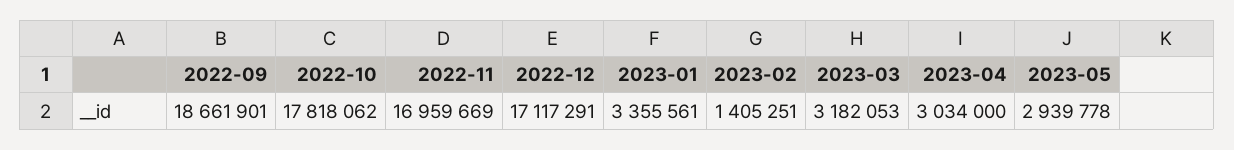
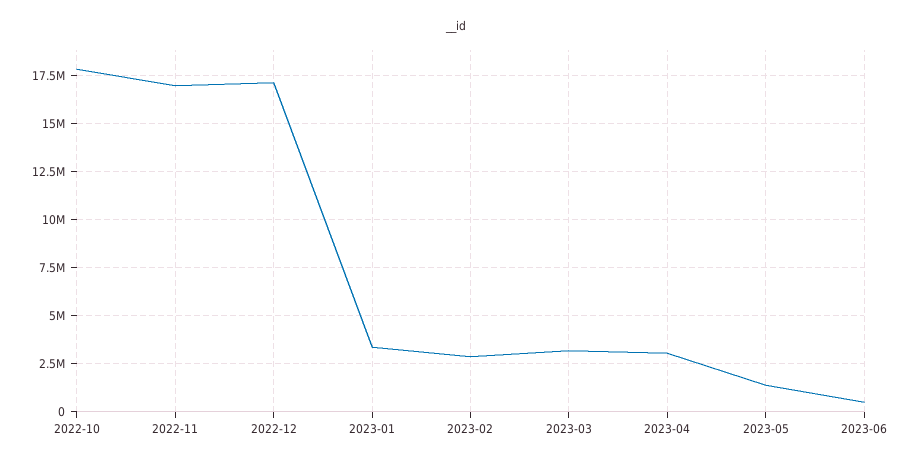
2022-09: 18661901 -> none
2023-02: 1405251 -> 3000000
2023-05: 2939778 -> 1500000
2023-06: none -> 500000

